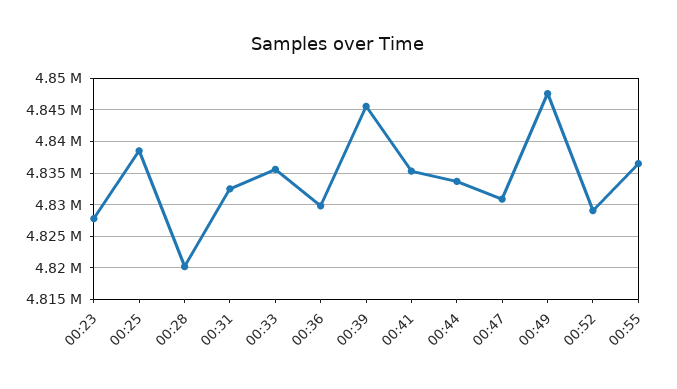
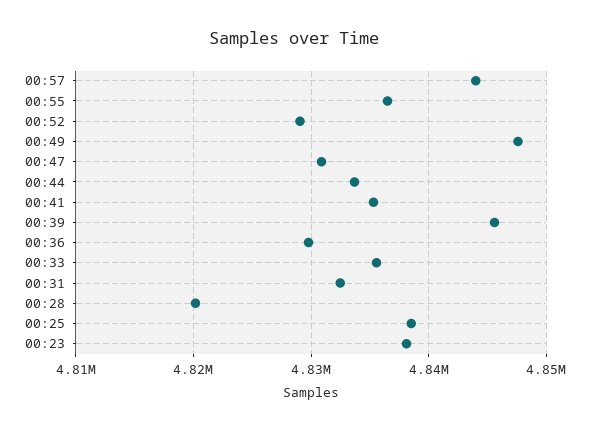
00:23: 4828000 -> 4838000
00:57: none -> 4844000

